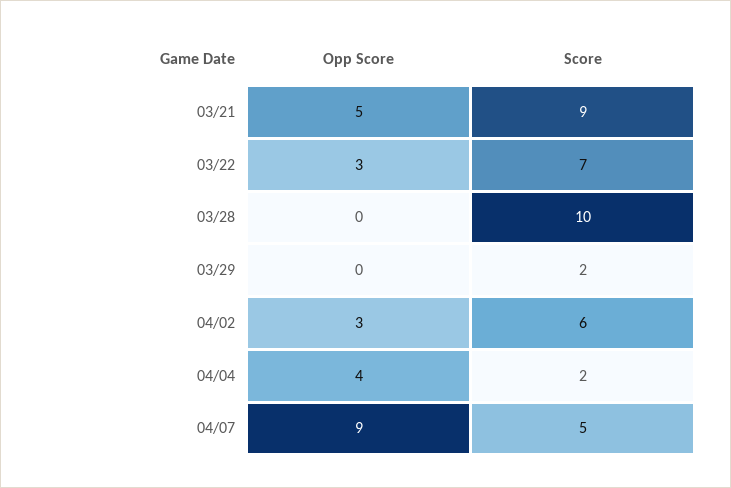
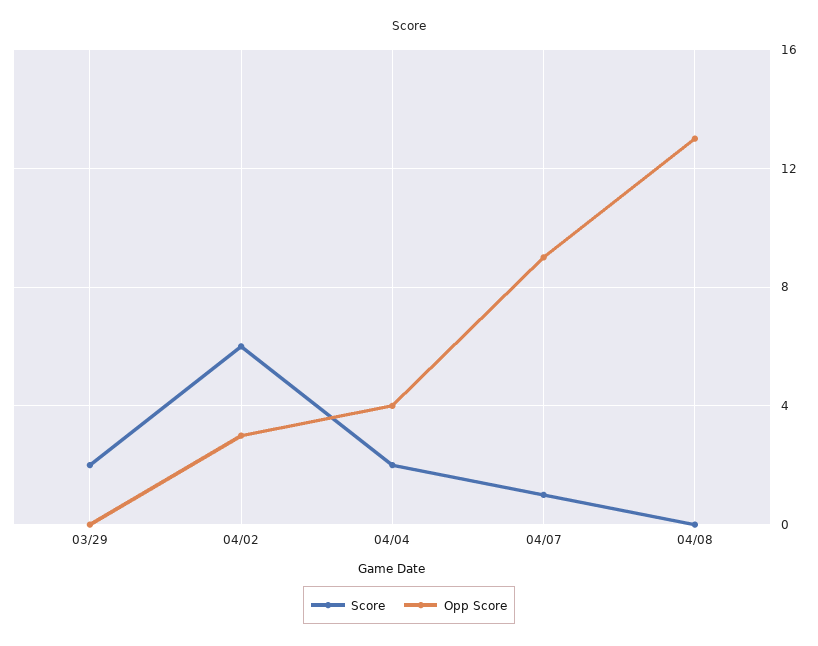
Opp Score, 03/21: 5 -> none
Score, 03/21: 9 -> none
Opp Score, 03/22: 3 -> none
Score, 03/22: 7 -> none
Opp Score, 03/28: 0 -> none
Score, 03/28: 10 -> none
Score, 04/07: 5 -> 1
Score, 04/08: none -> 0
Opp Score, 04/08: none -> 13

